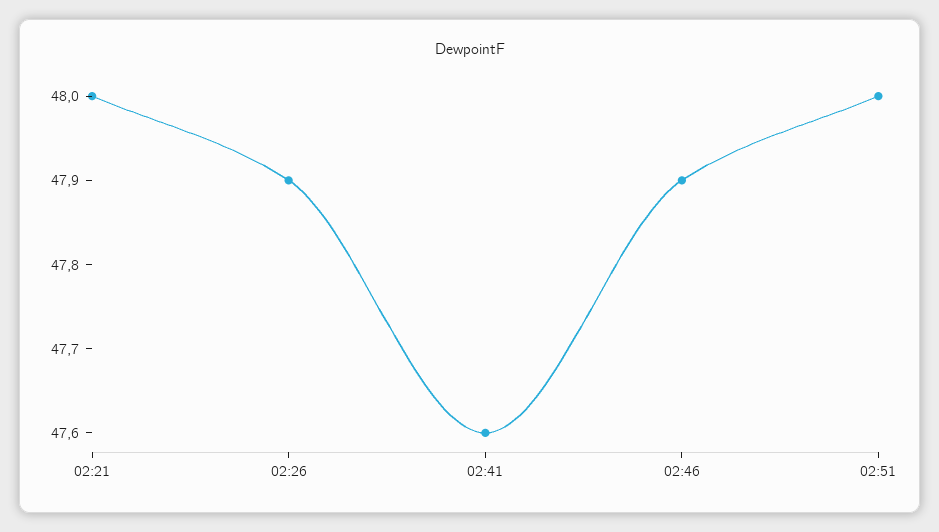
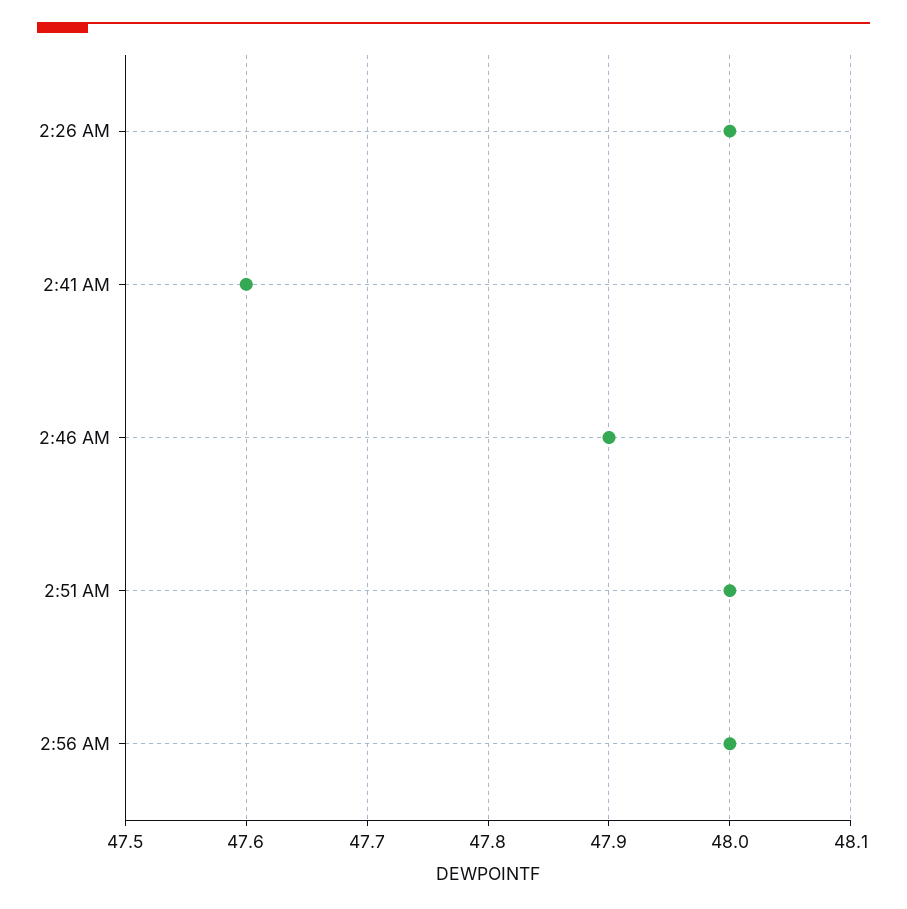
02:21: 48 -> none
02:26: 47.9 -> 48
2:56 AM: none -> 48

